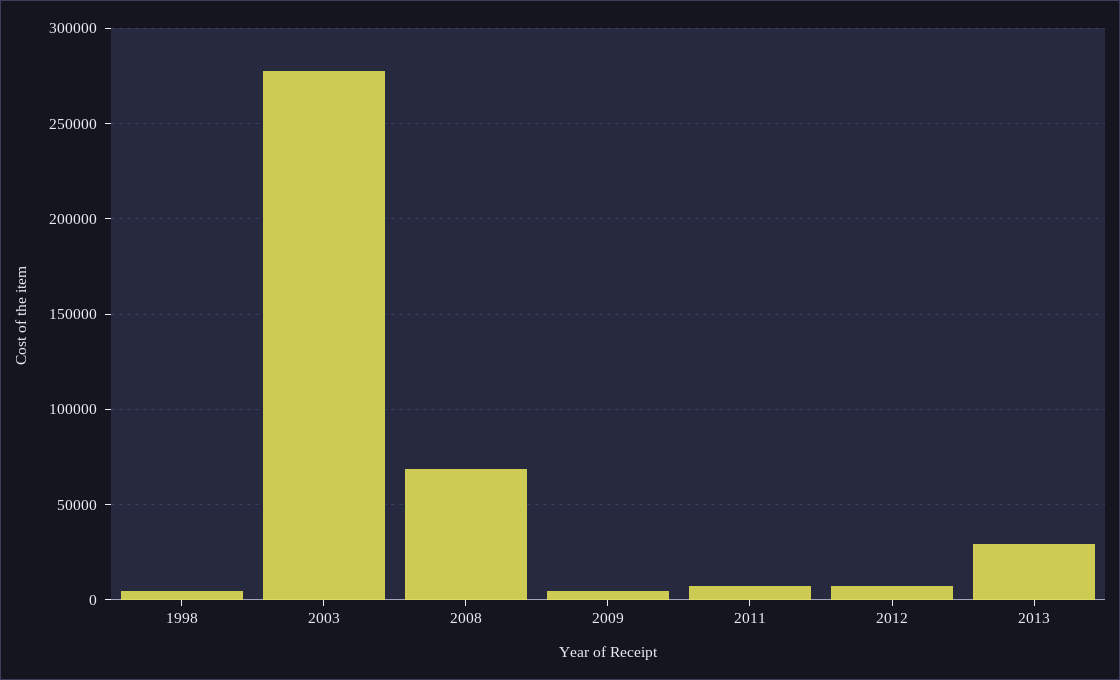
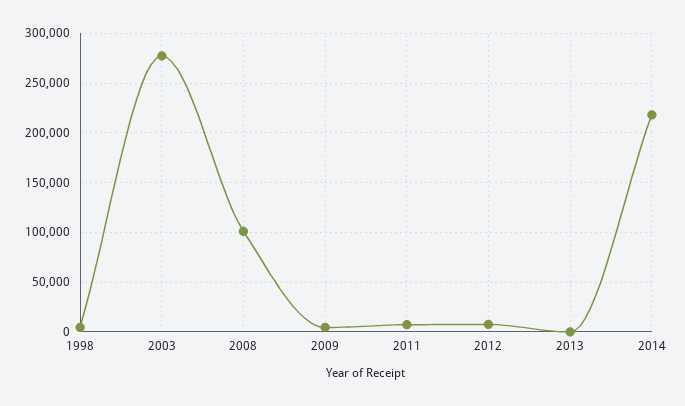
2008: 70000 -> 100000
2013: 30000 -> 0
2014: none -> 220000

